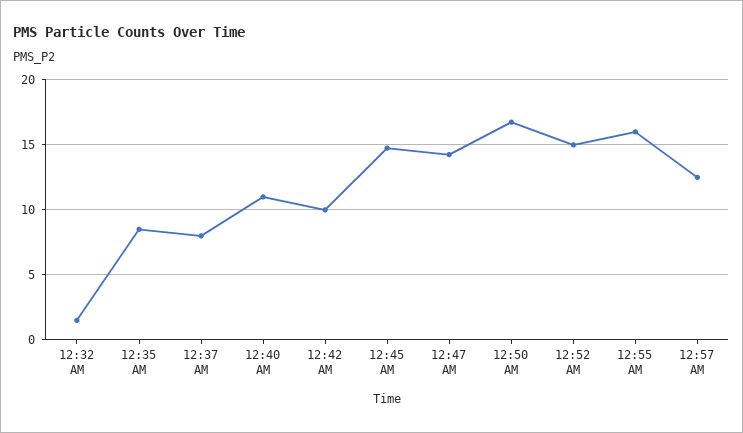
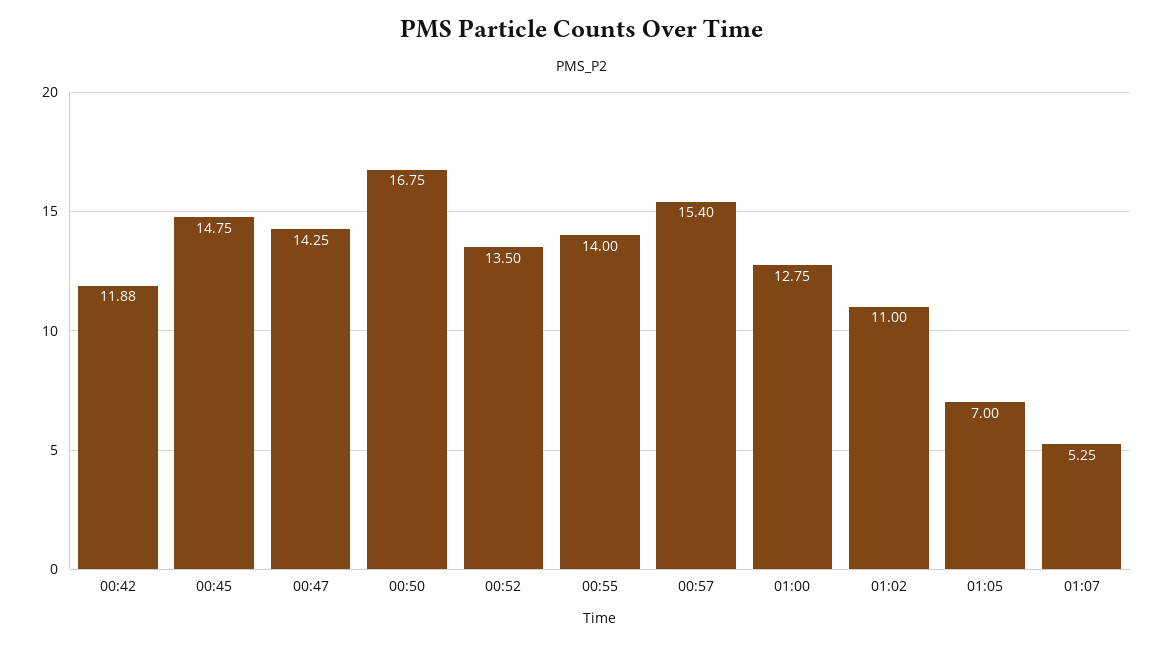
12:32 AM: 1.5 -> none
12:35 AM: 8.5 -> none
12:37 AM: 8 -> none
12:40 AM: 11 -> none
12:42 AM: 10 -> 11.88
12:52 AM: 15 -> 13.5
12:55 AM: 16 -> 14
12:57 AM: 12.5 -> 15.4
01:00: none -> 12.75
01:02: none -> 11
01:05: none -> 7
01:07: none -> 5.25

